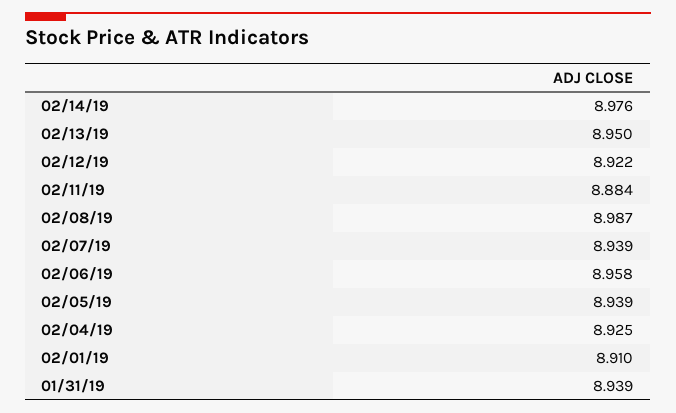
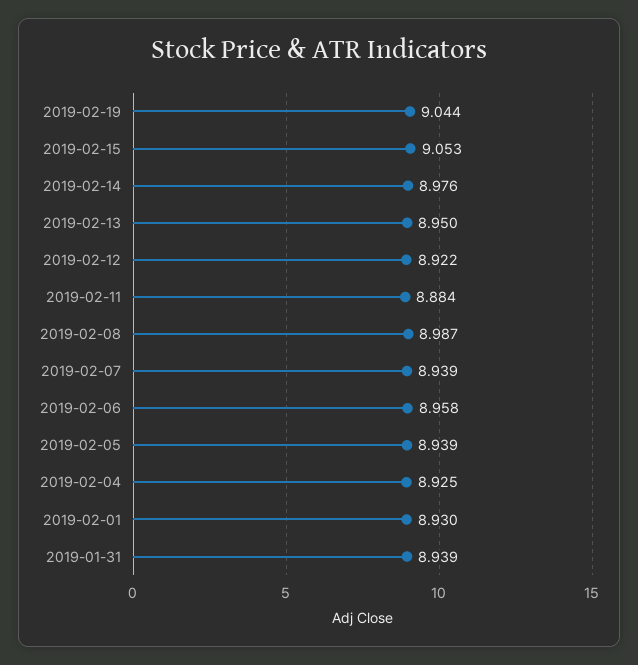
02/01/19: 8.91 -> 8.93
2019-02-19: none -> 9.044
2019-02-15: none -> 9.053

